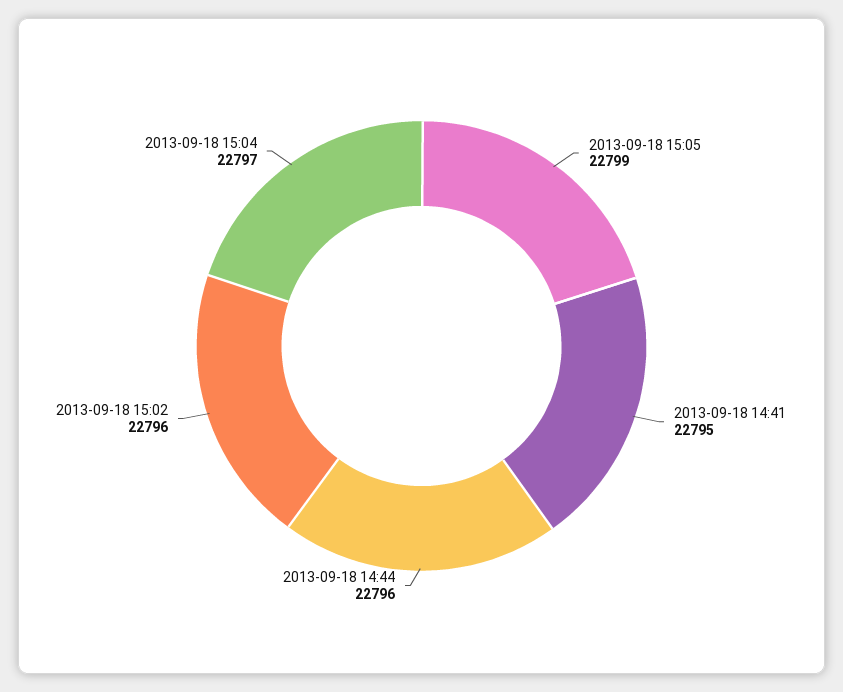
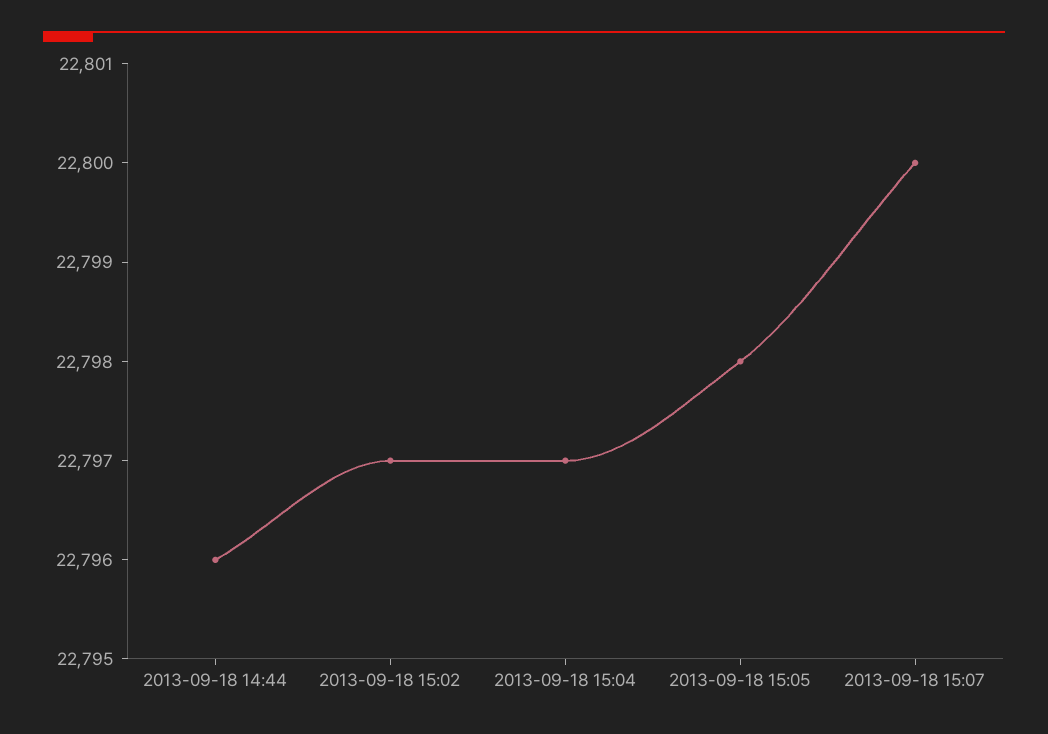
2013-09-18 15:05: 22799 -> 22798
2013-09-18 14:41: 22795 -> none
2013-09-18 15:02: 22796 -> 22797
2013-09-18 15:07: none -> 22800

